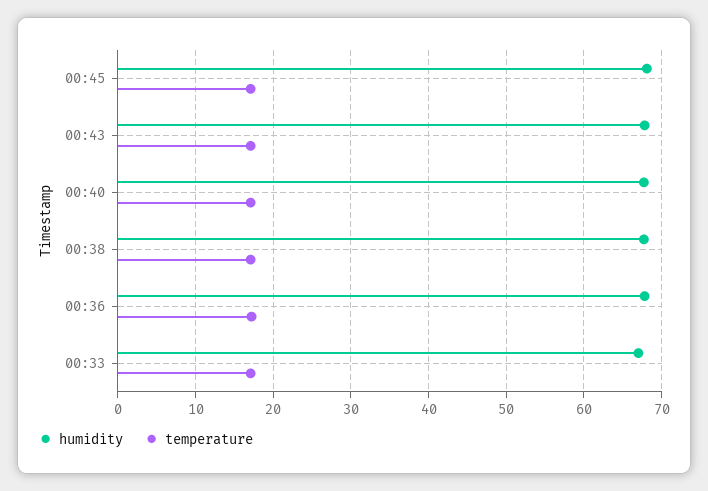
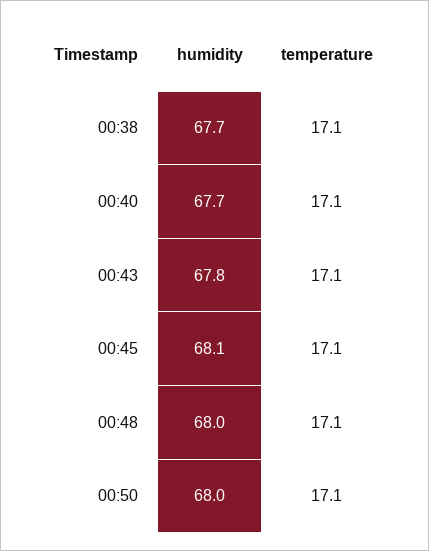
humidity, 00:36: 68 -> none
temperature, 00:36: 17 -> none
humidity, 00:33: 67 -> none
temperature, 00:33: 17 -> none
humidity, 00:48: none -> 68
temperature, 00:48: none -> 17.1
humidity, 00:50: none -> 68
temperature, 00:50: none -> 17.1

